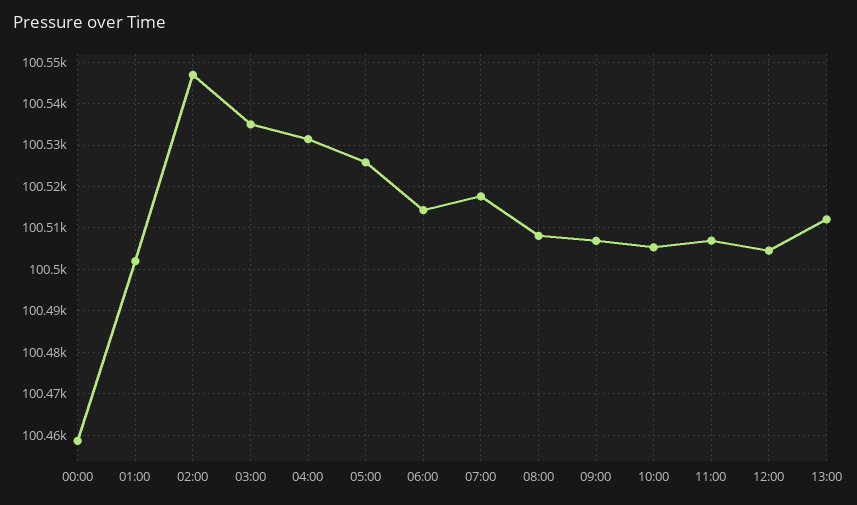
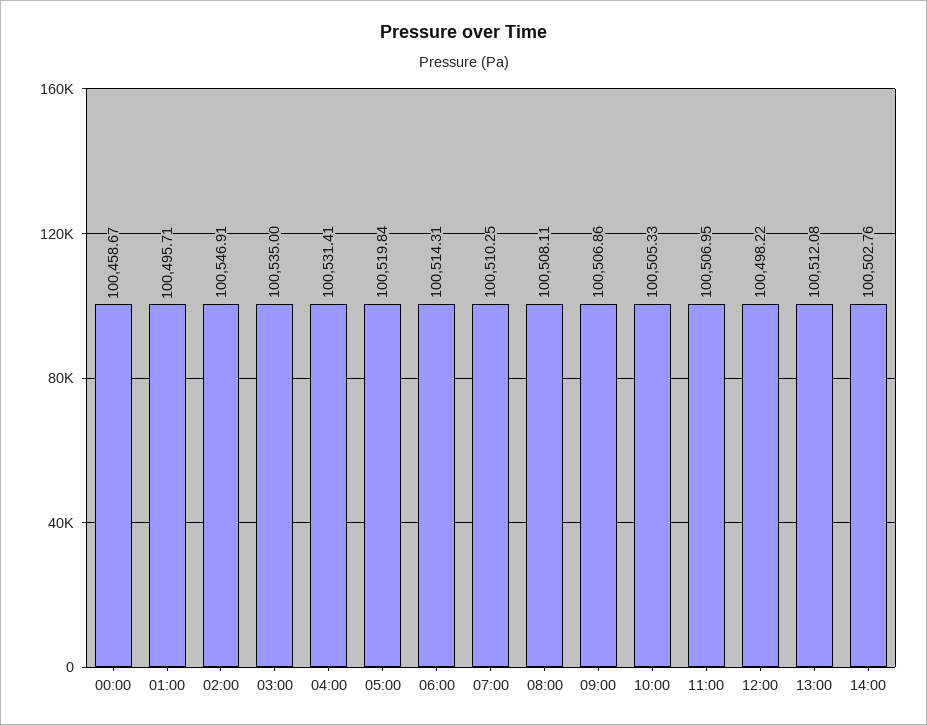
01:00: 100502 -> 100495.71
05:00: 100526 -> 100519.84
07:00: 100518 -> 100510.25
12:00: 100504 -> 100498.22
14:00: none -> 100502.76

